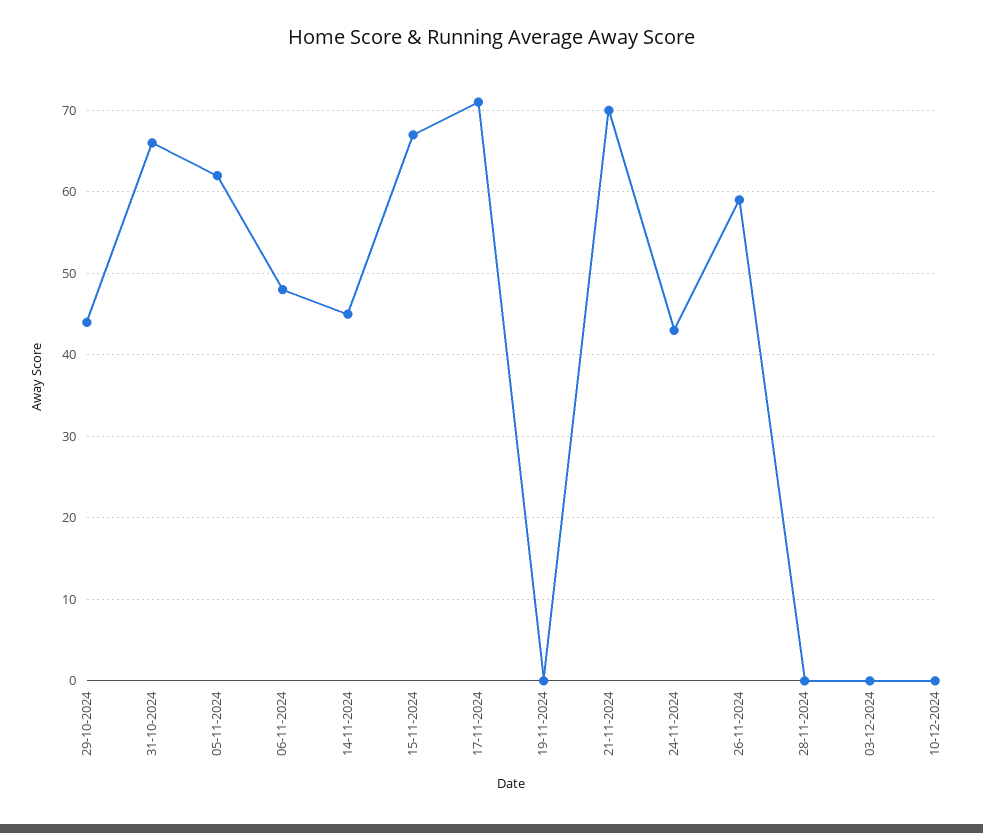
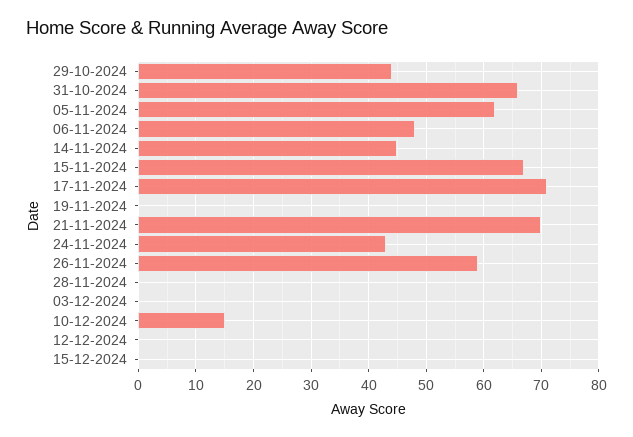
10-12-2024: 0 -> 15
12-12-2024: none -> 0
15-12-2024: none -> 0

